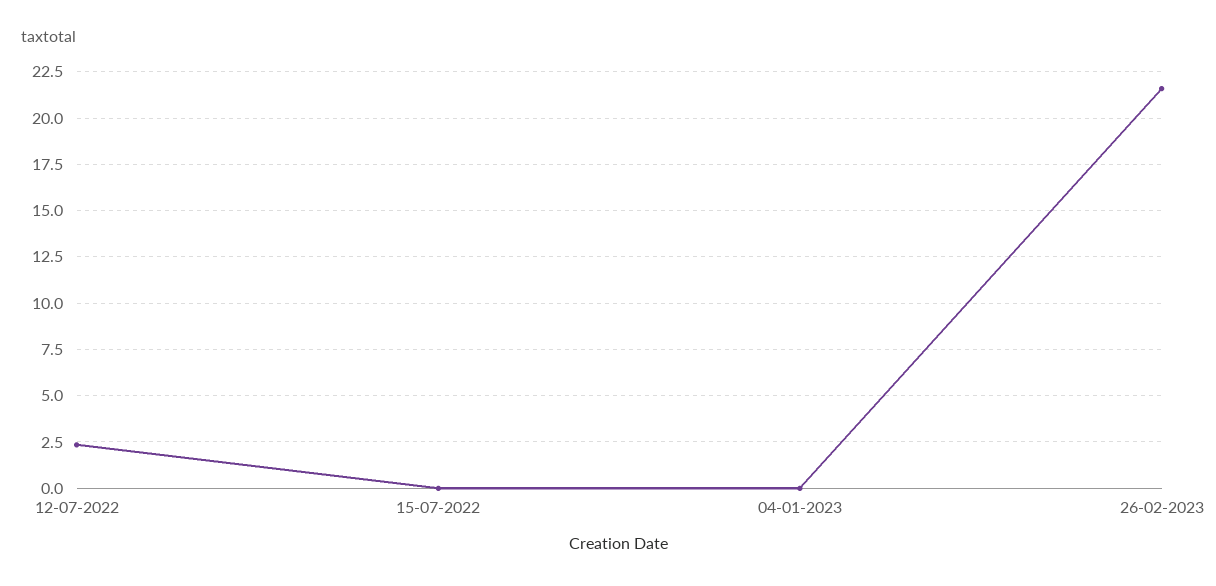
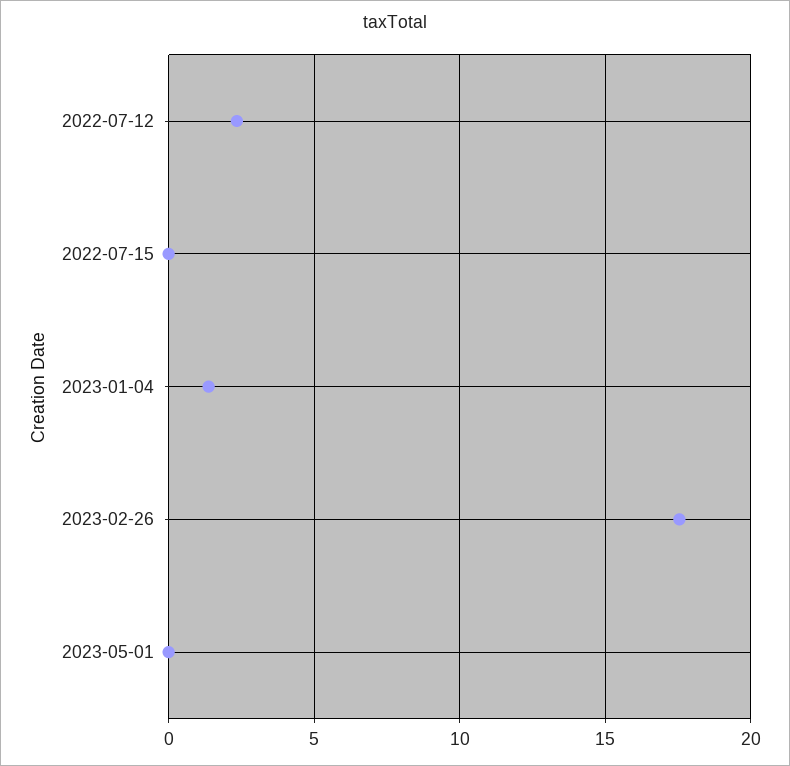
04-01-2023: 0 -> 1.5
26-02-2023: 21.5 -> 17.5
2023-05-01: none -> 0

